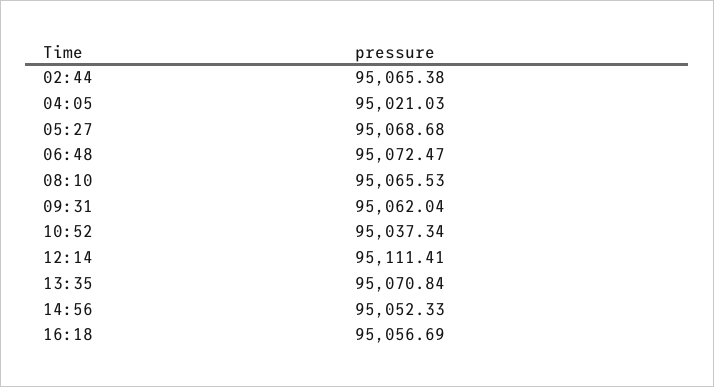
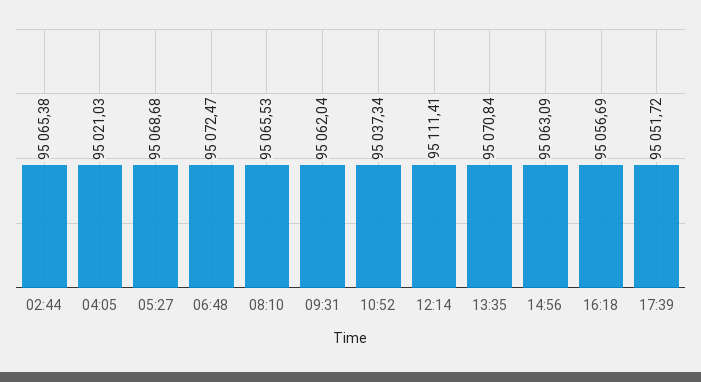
14:56: 95052.33 -> 95063.09
17:39: none -> 95051.72

